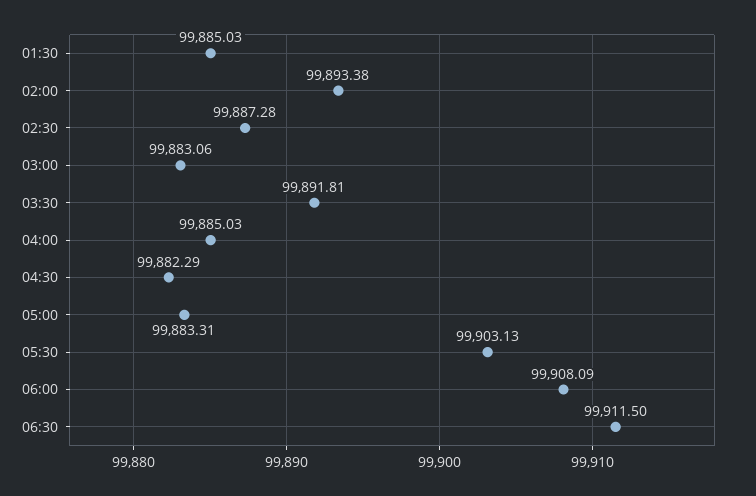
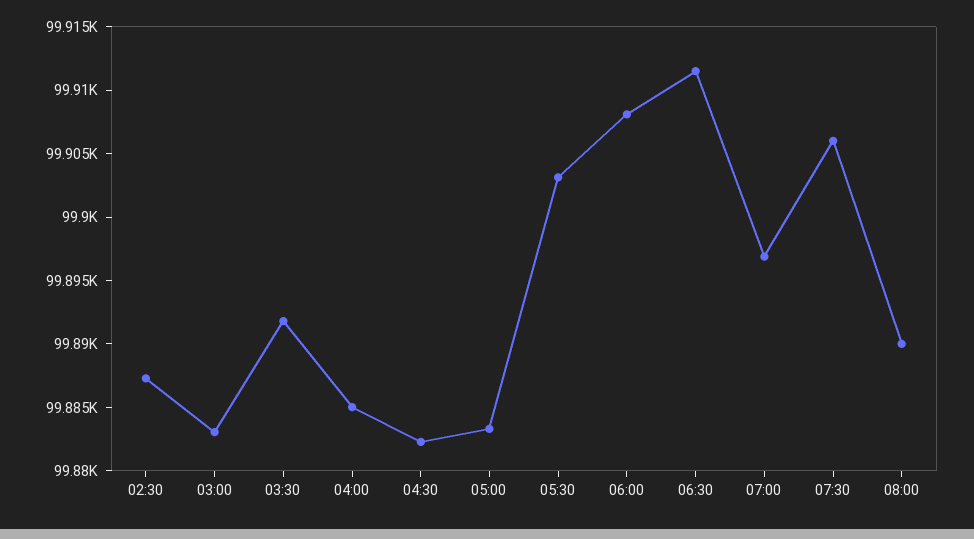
01:30: 99885.03 -> none
02:00: 99893.38 -> none
07:00: none -> 99897
07:30: none -> 99906
08:00: none -> 99890

